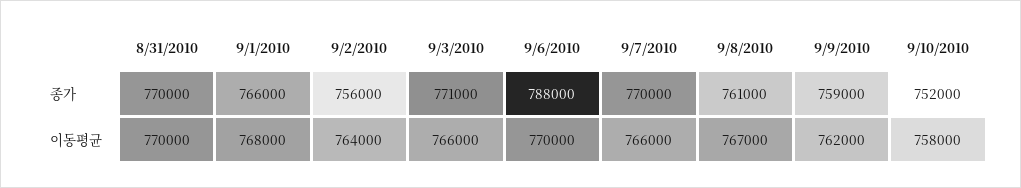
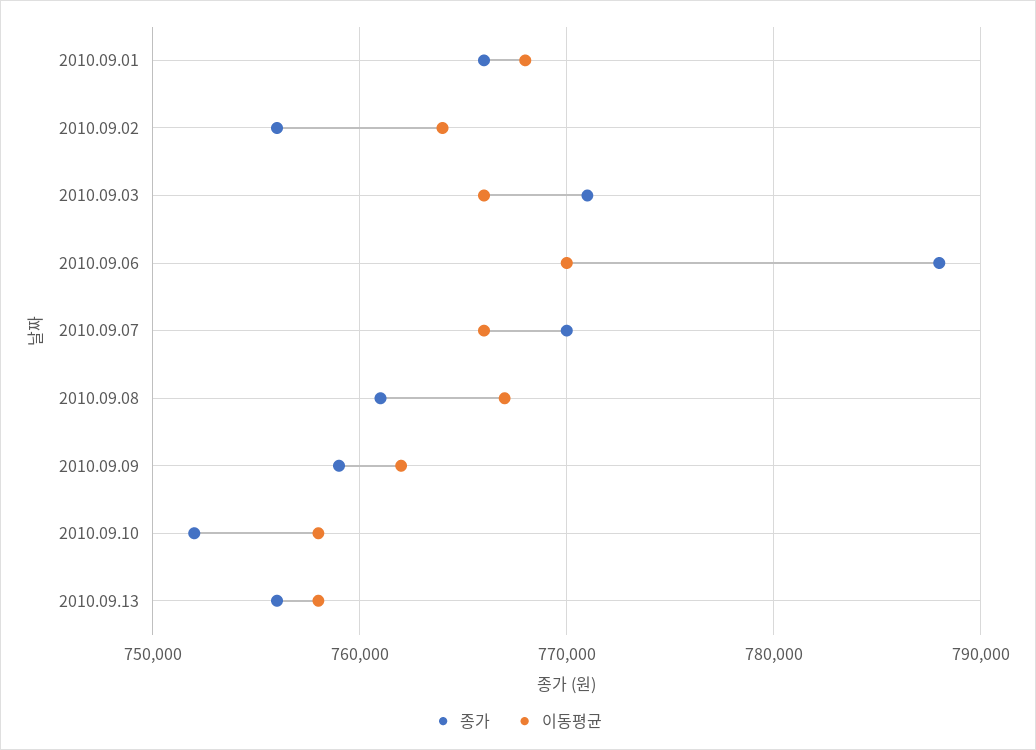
종가, 8/31/2010: 770000 -> none
이동평균, 8/31/2010: 770000 -> none
종가, 2010.09.13: none -> 756000
이동평균, 2010.09.13: none -> 758000

